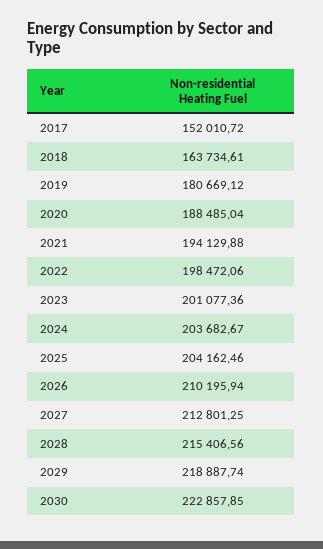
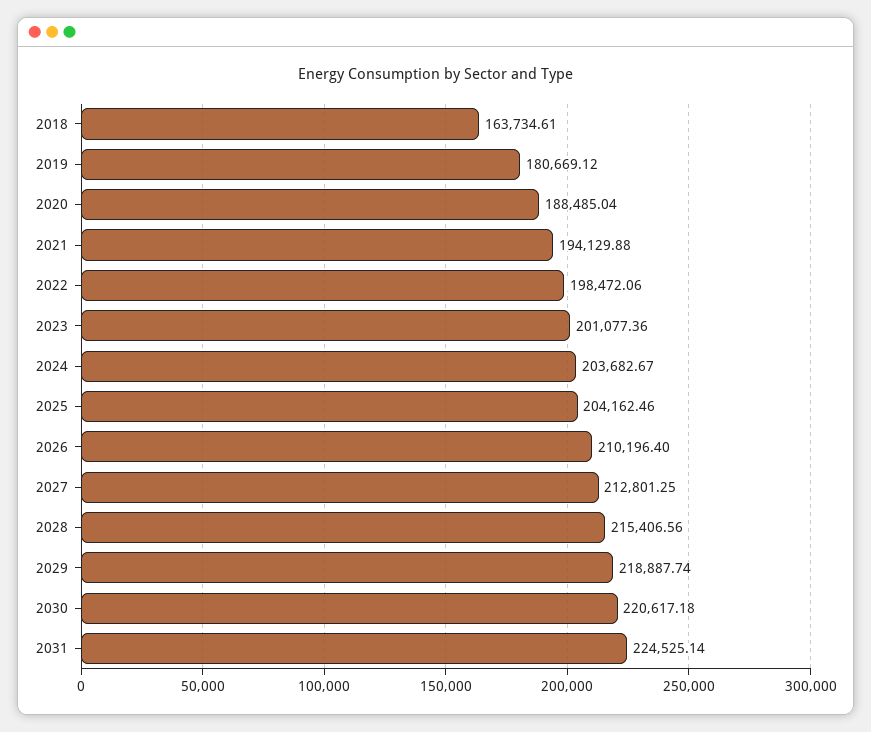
2017: 152010.72 -> none
2026: 210195.94 -> 210196.4
2030: 222857.85 -> 220617.18
2031: none -> 224525.14

